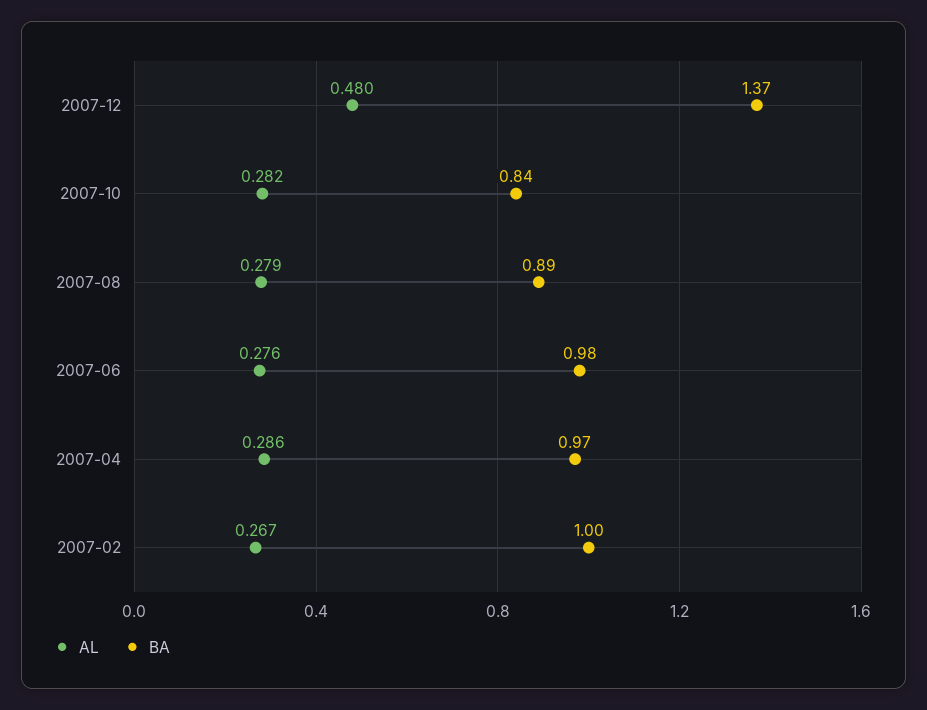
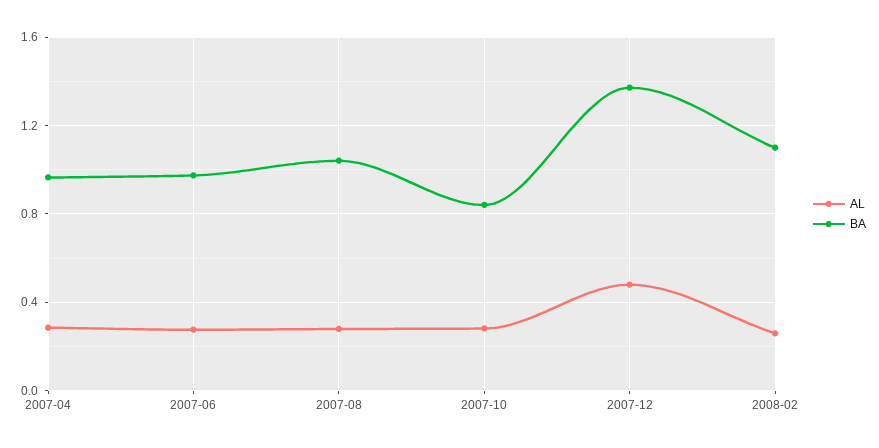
BA, 2007-08: 0.89 -> 1.05
AL, 2007-02: 0.267 -> none
BA, 2007-02: 1 -> none
AL, 2008-02: none -> 0.25
BA, 2008-02: none -> 1.1

